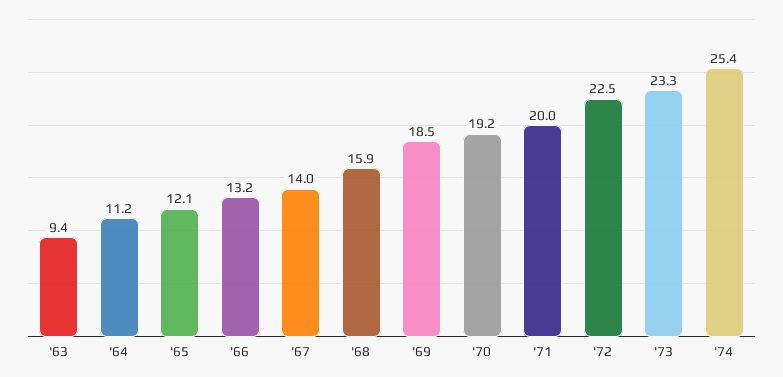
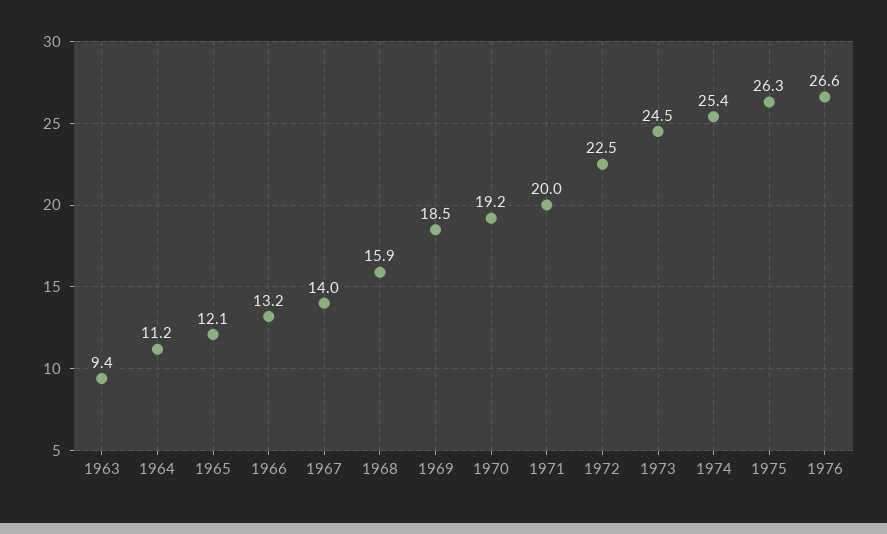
'73: 23.3 -> 24.5
1975: none -> 26.3
1976: none -> 26.6

